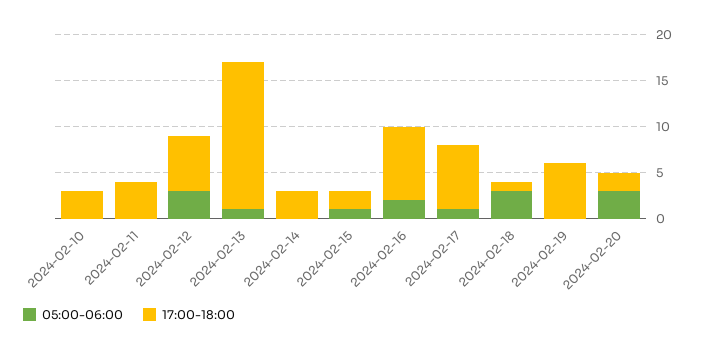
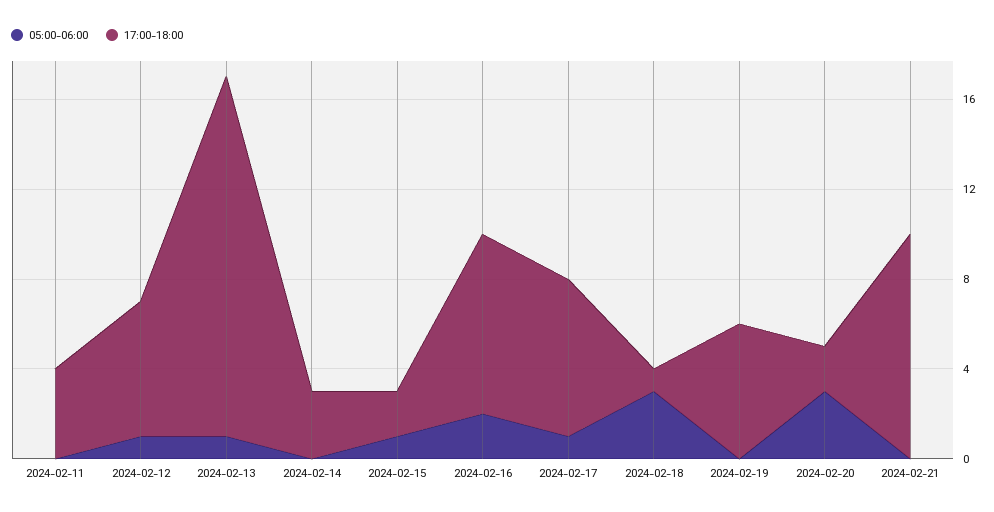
05:00-06:00, 2024-02-10: 0 -> none
17:00-18:00, 2024-02-10: 3 -> none
05:00-06:00, 2024-02-12: 3 -> 1
05:00-06:00, 2024-02-21: none -> 0
17:00-18:00, 2024-02-21: none -> 10

